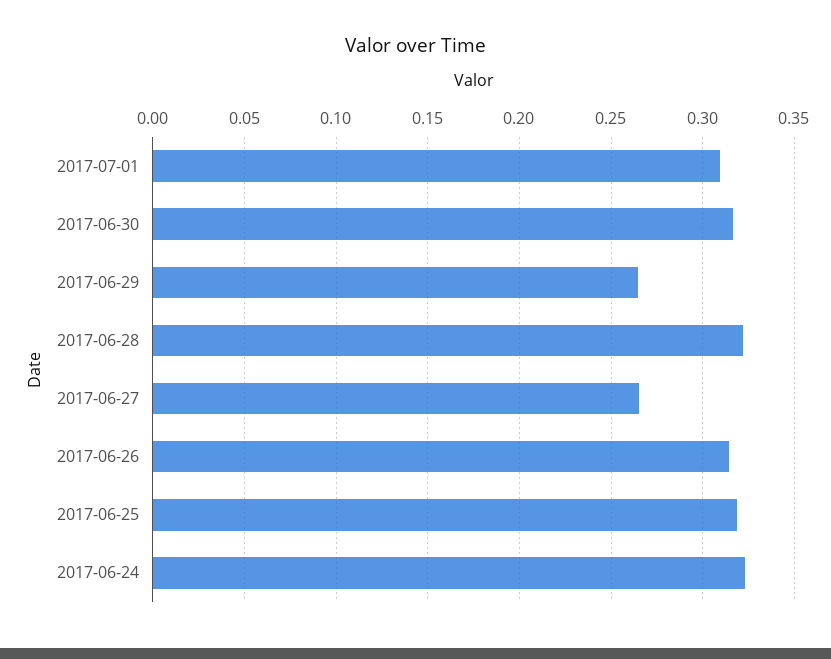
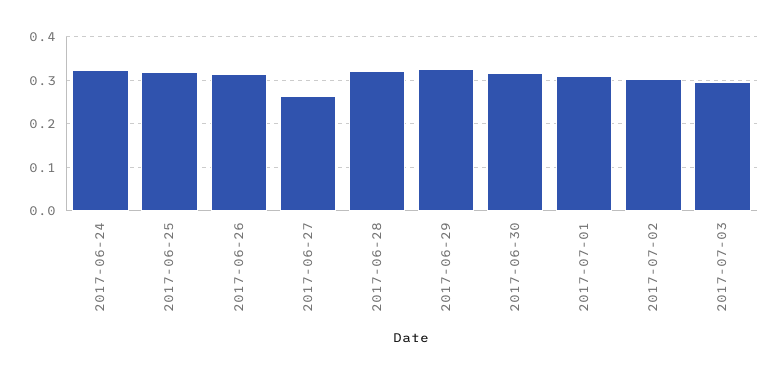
2017-06-29: 0.265 -> 0.32
2017-07-02: none -> 0.3
2017-07-03: none -> 0.3

